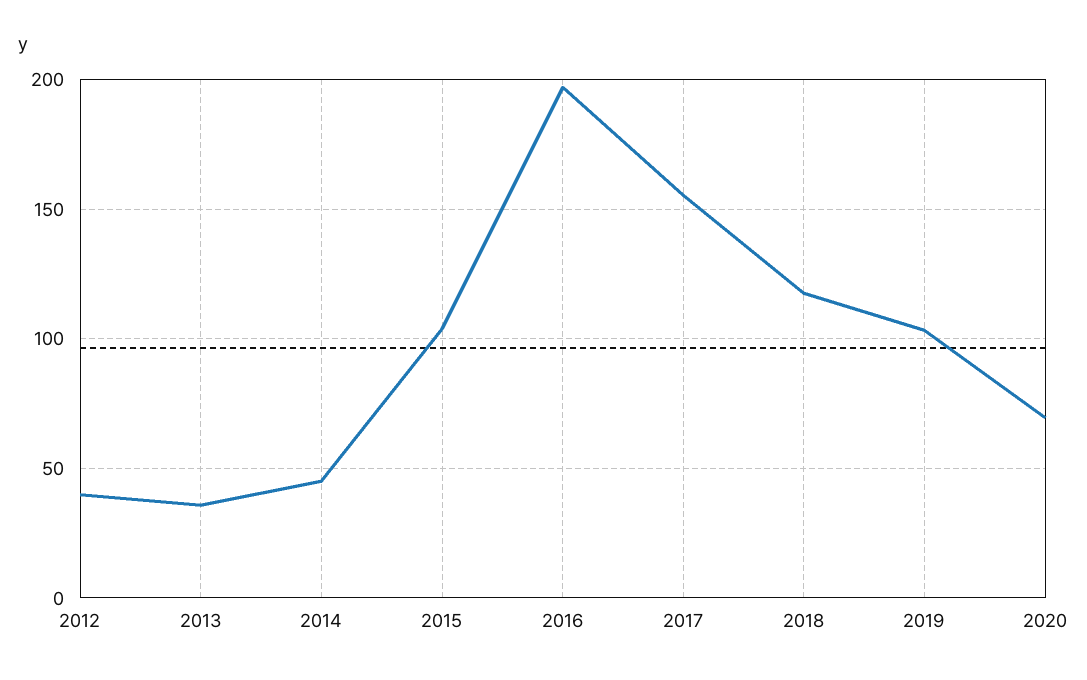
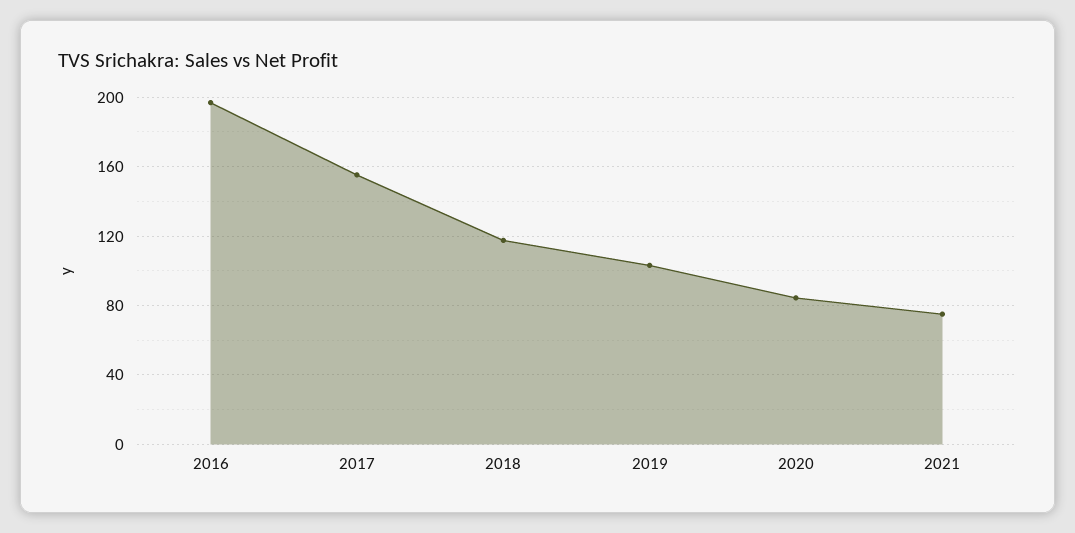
2012: 40 -> none
2013: 35 -> none
2014: 45 -> none
2015: 105 -> none
2020: 70 -> 85
2021: none -> 75

